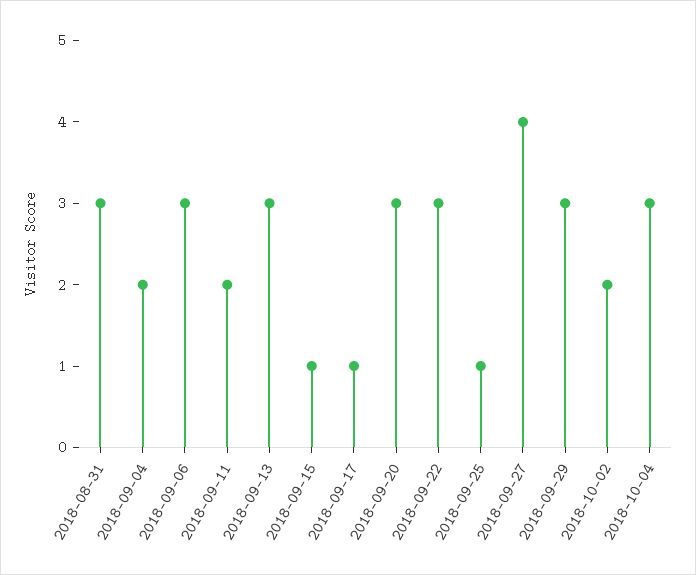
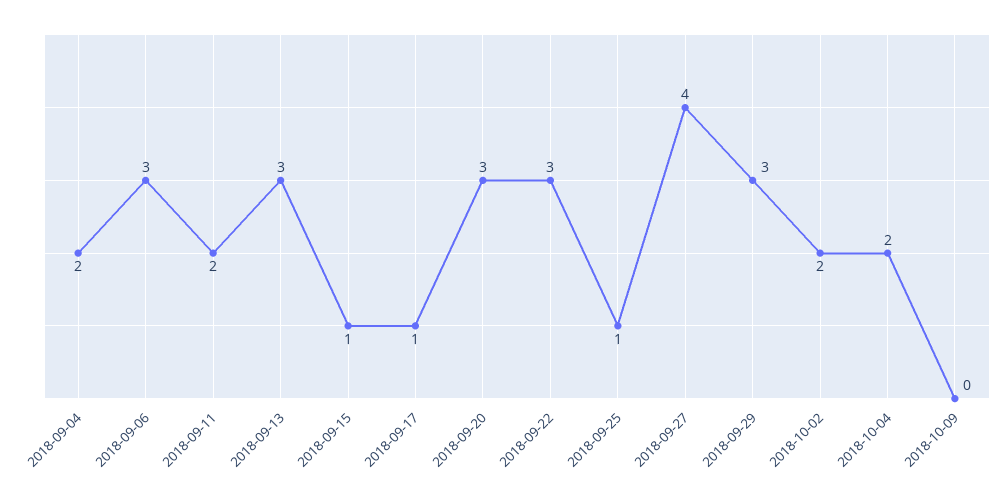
2018-08-31: 3 -> none
2018-10-04: 3 -> 2
2018-10-09: none -> 0

